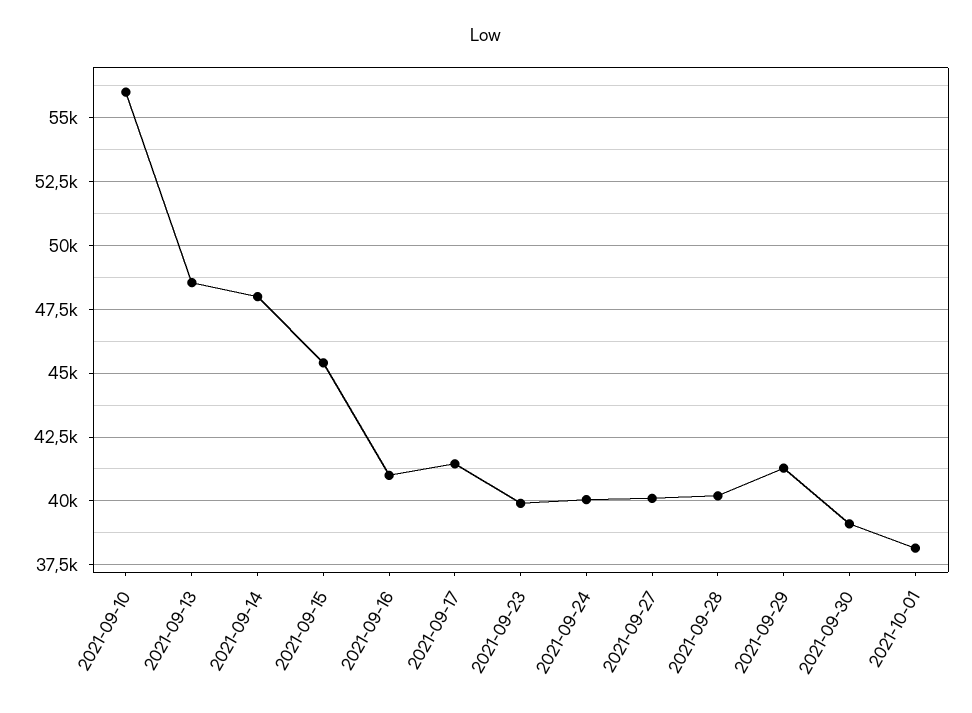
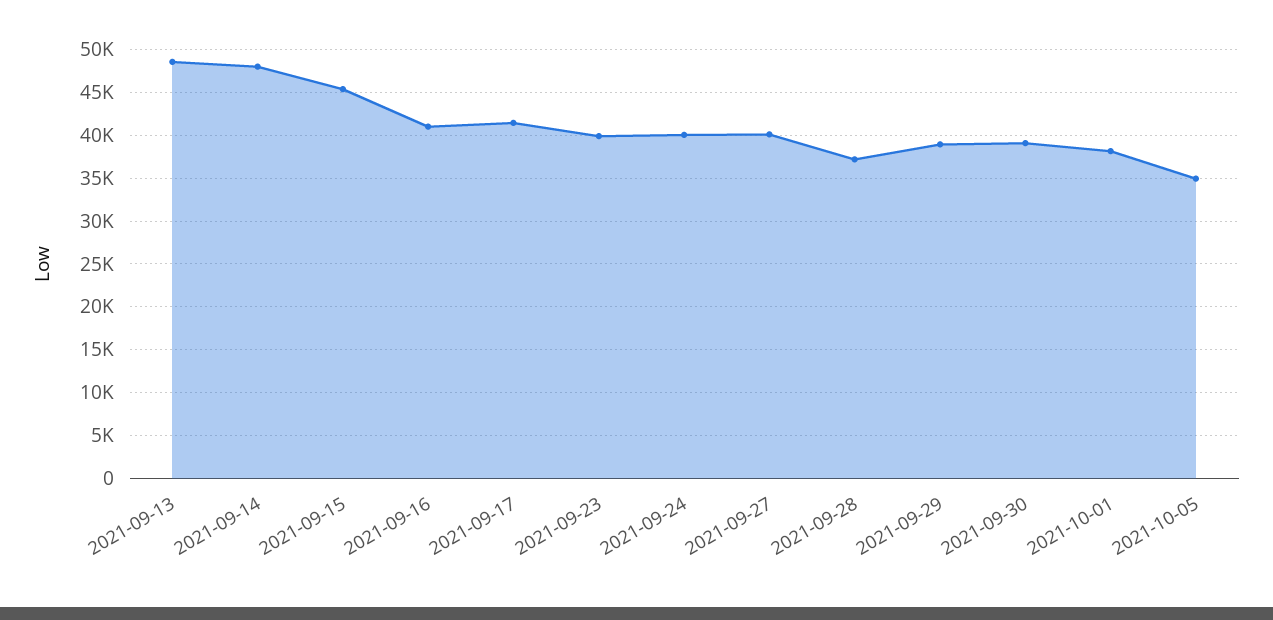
2021-09-10: 56000 -> none
2021-09-28: 40250 -> 37000
2021-09-29: 41250 -> 39000
2021-10-05: none -> 35000

